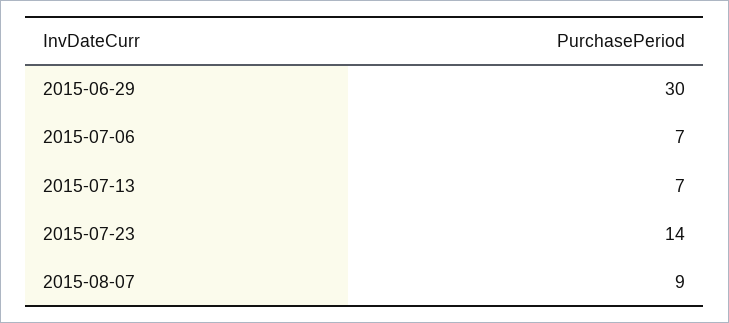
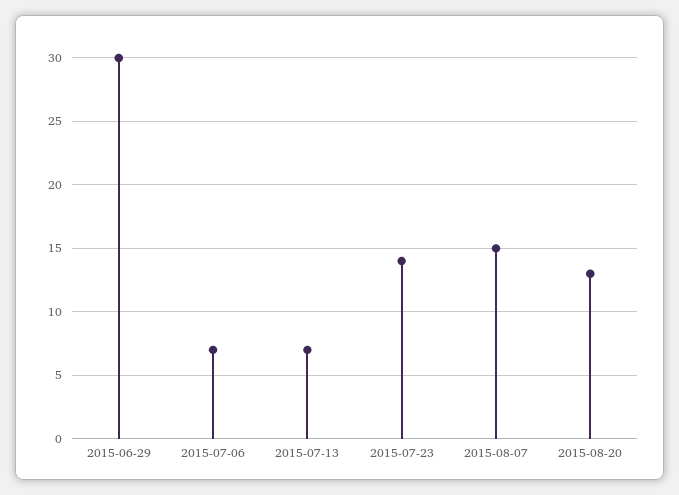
2015-08-07: 9 -> 15
2015-08-20: none -> 13

